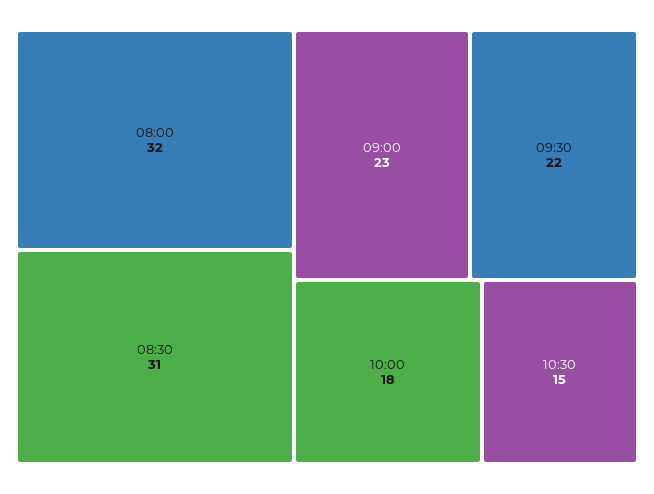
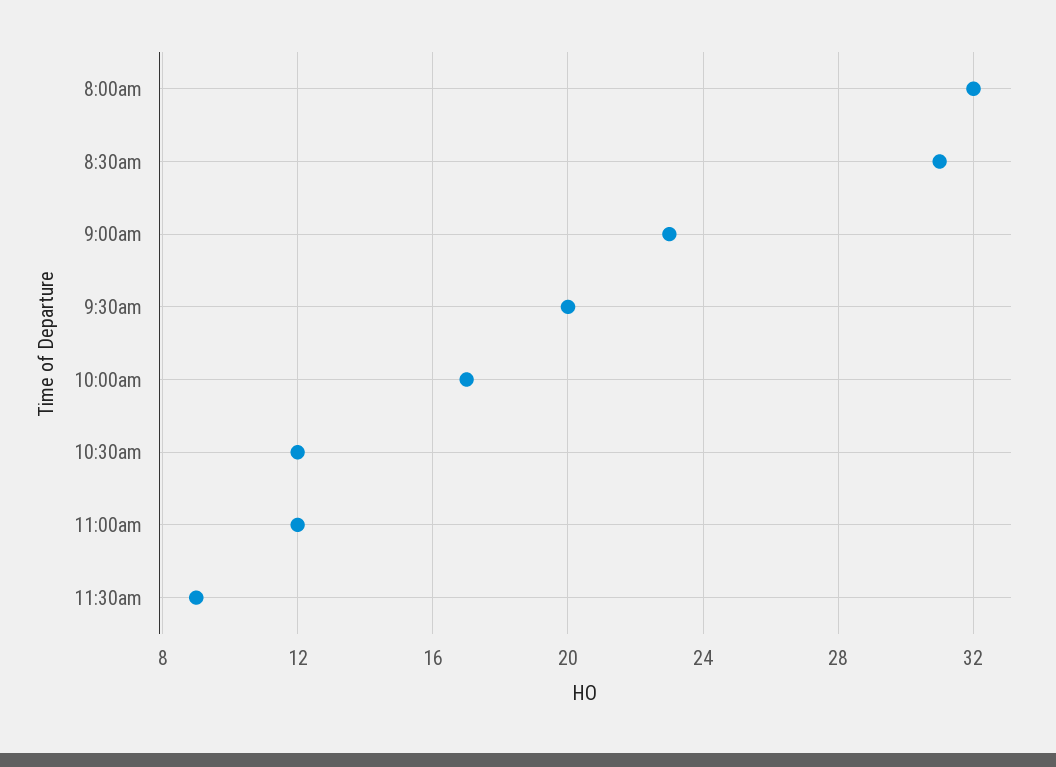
09:30: 22 -> 20
10:00: 18 -> 17
10:30: 15 -> 12
11:00am: none -> 12
11:30am: none -> 9

